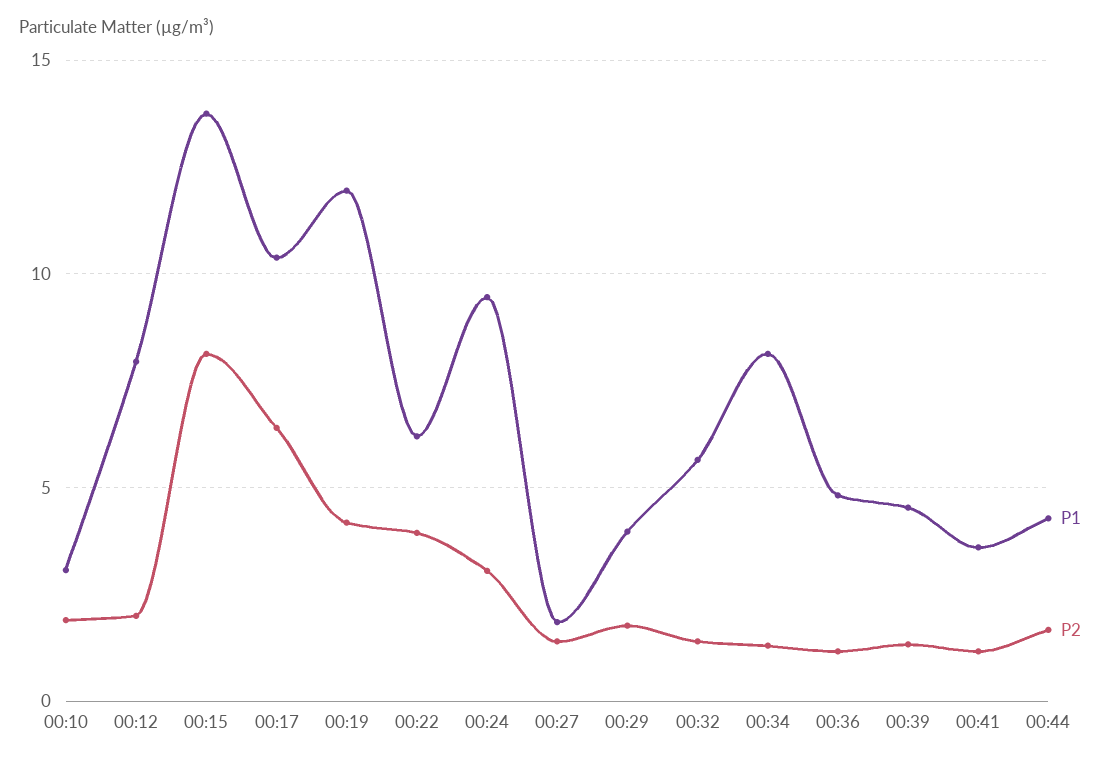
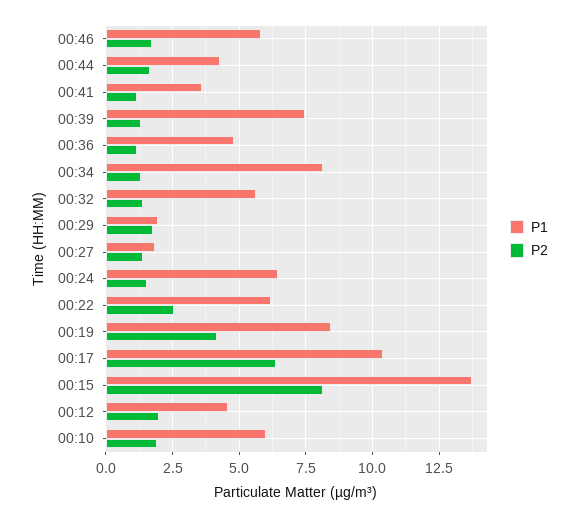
P1, 00:10: 3 -> 6
P1, 00:12: 8 -> 4.5
P1, 00:19: 12 -> 8.5
P2, 00:22: 4 -> 2.5
P1, 00:24: 9.5 -> 6.5
P2, 00:24: 3 -> 1.5
P1, 00:29: 4 -> 2
P1, 00:39: 4.5 -> 7.5
P1, 00:46: none -> 5.75
P2, 00:46: none -> 1.75

